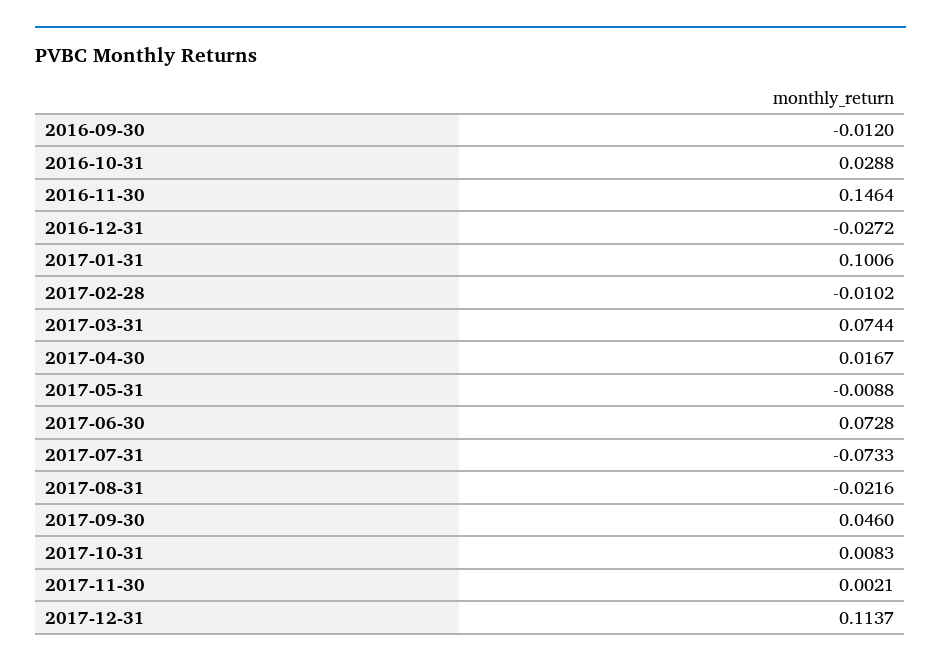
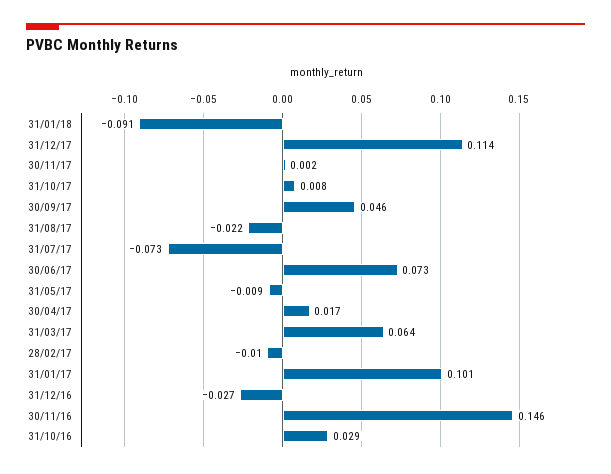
2016-09-30: -0.012 -> none
2017-03-31: 0.0744 -> 0.064
31/01/18: none -> -0.091

